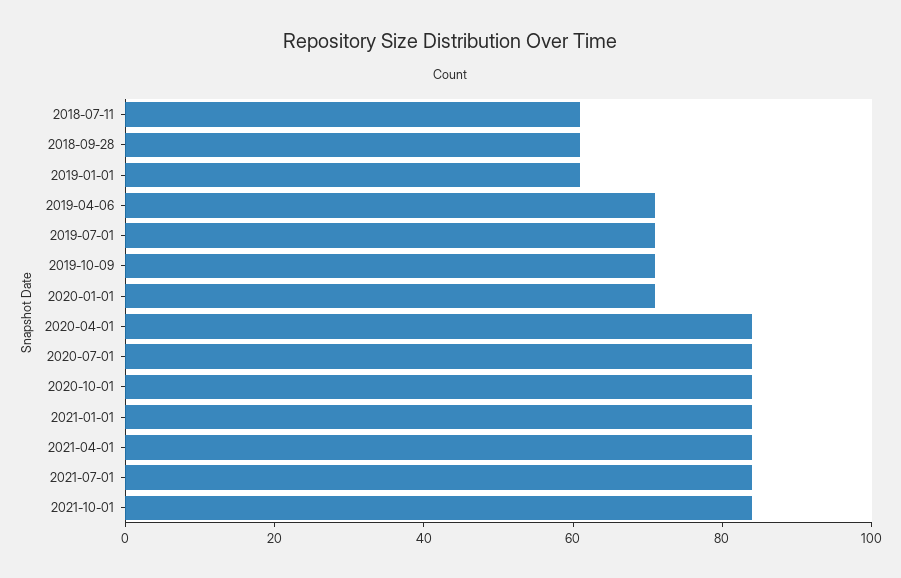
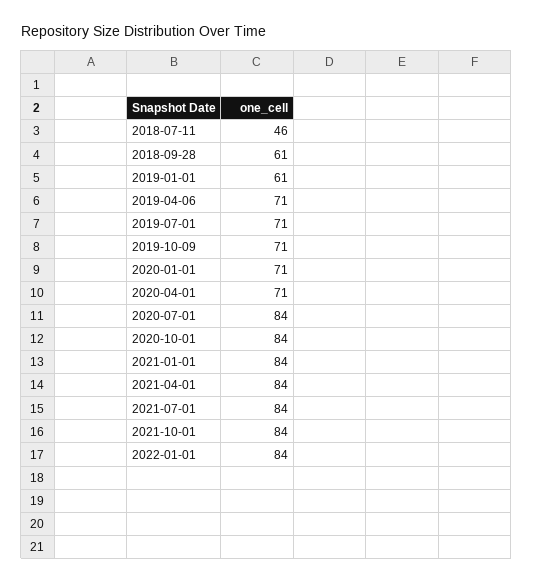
2018-07-11: 60 -> 46
2020-04-01: 85 -> 71
2022-01-01: none -> 84

